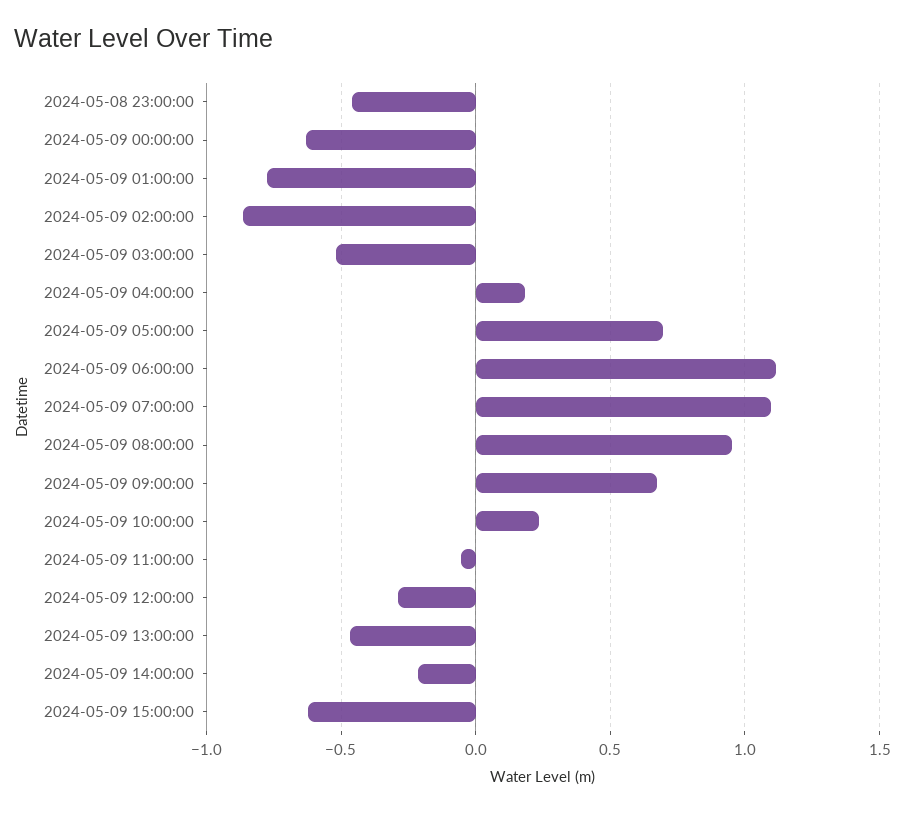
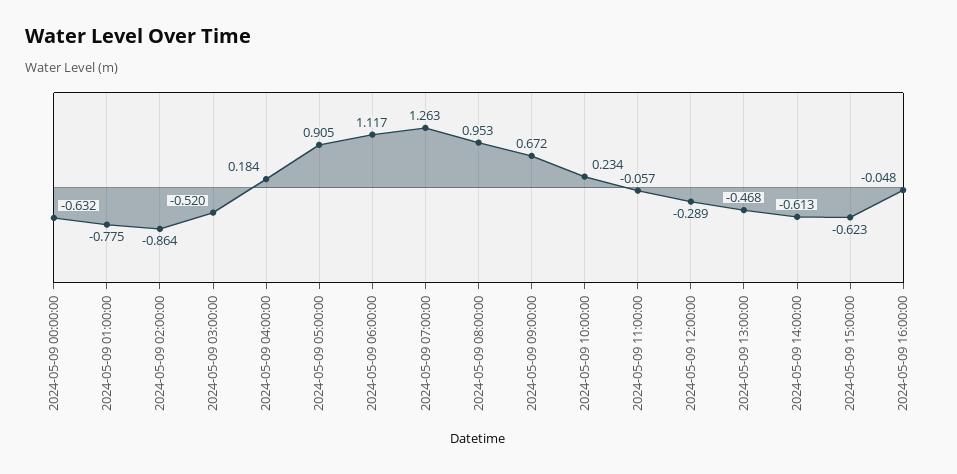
2024-05-08 23:00:00: -0.45 -> none
2024-05-09 05:00:00: 0.7 -> 0.905
2024-05-09 07:00:00: 1.1 -> 1.263
2024-05-09 14:00:00: -0.2 -> -0.613
2024-05-09 16:00:00: none -> -0.048

